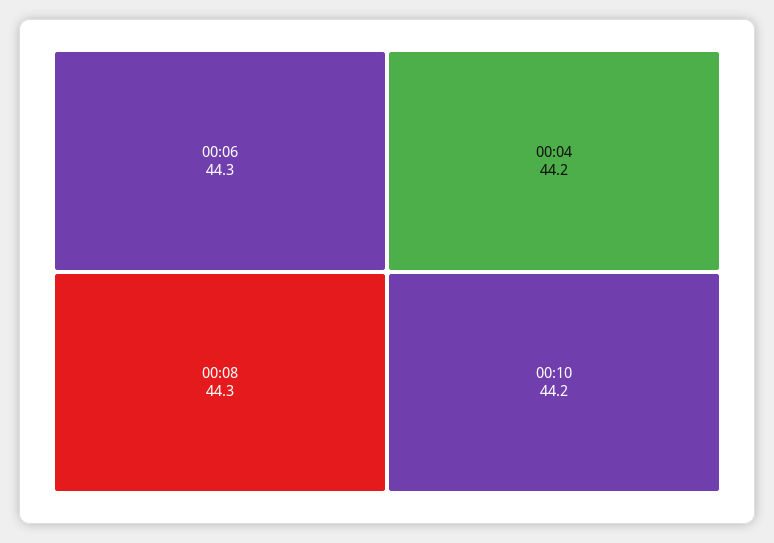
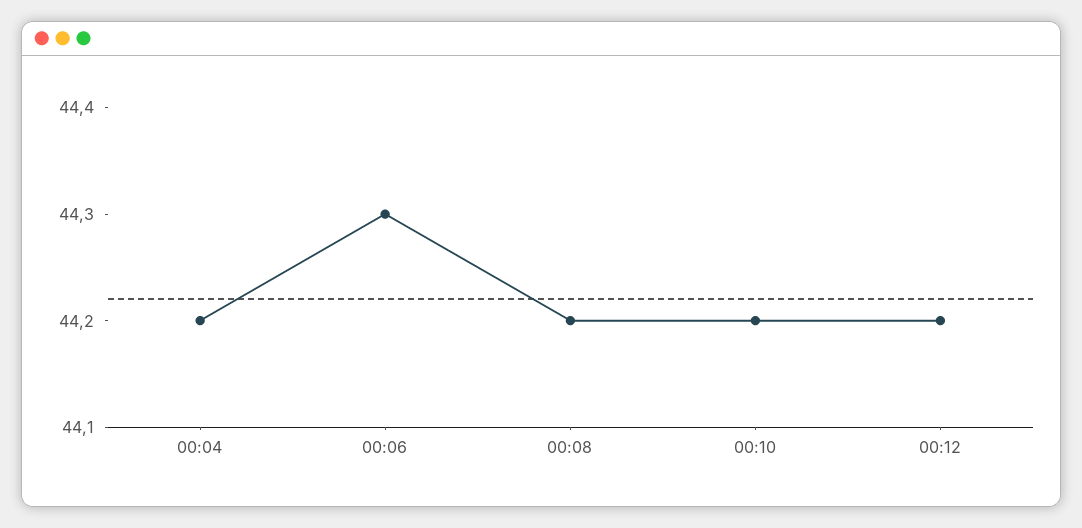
00:08: 44.3 -> 44.2
00:12: none -> 44.2

